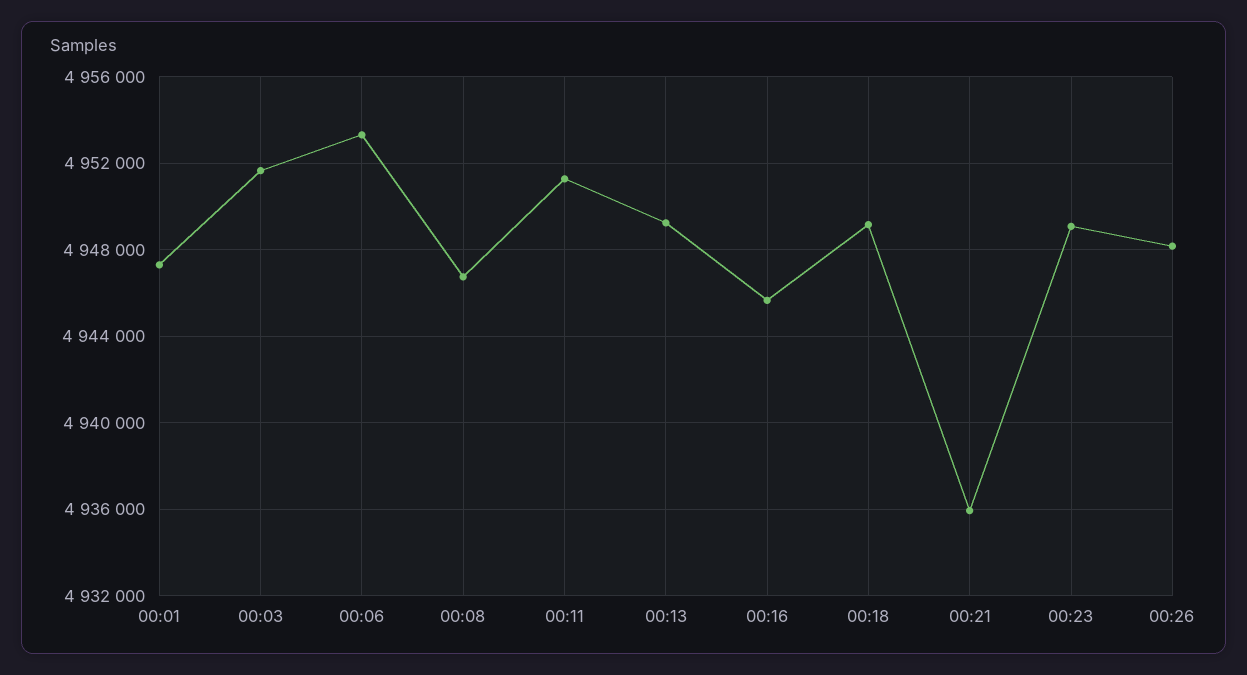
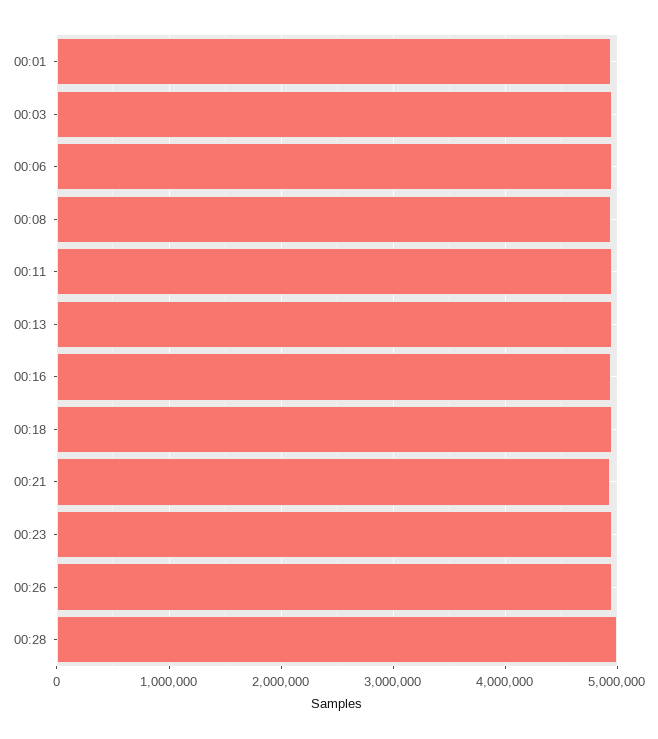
00:28: none -> 5000000

